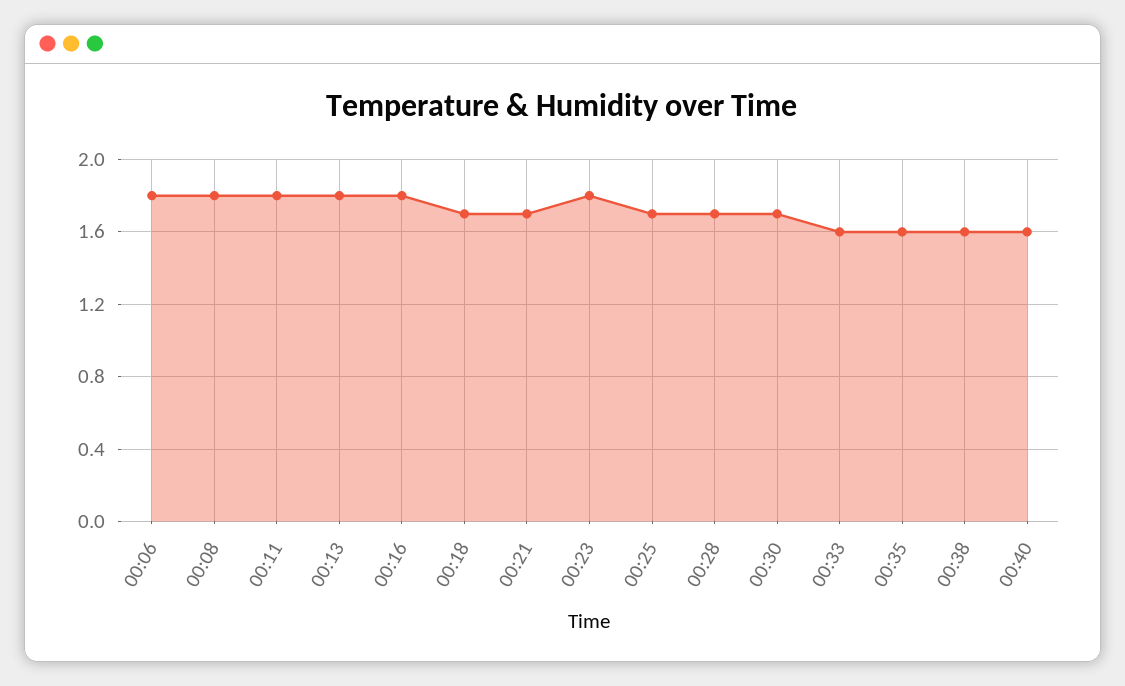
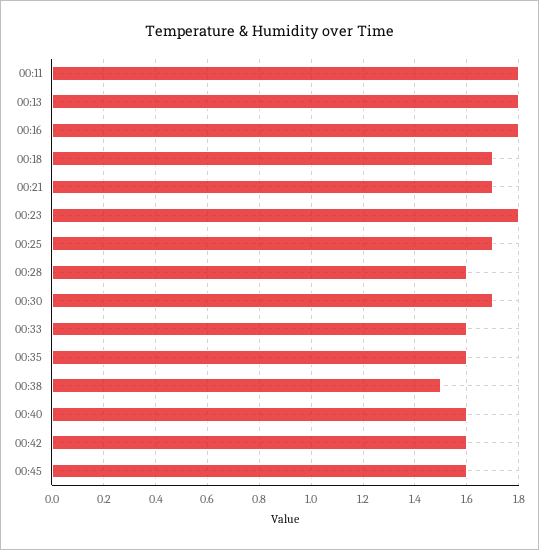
00:06: 1.8 -> none
00:08: 1.8 -> none
00:28: 1.7 -> 1.6
00:38: 1.6 -> 1.5
00:42: none -> 1.6
00:45: none -> 1.6

